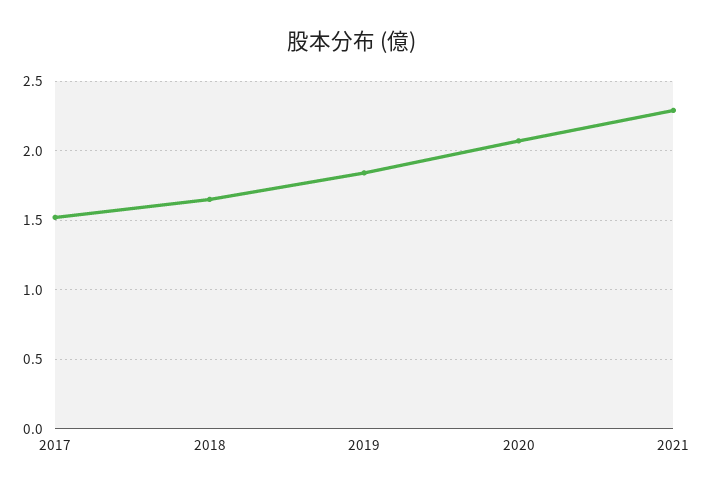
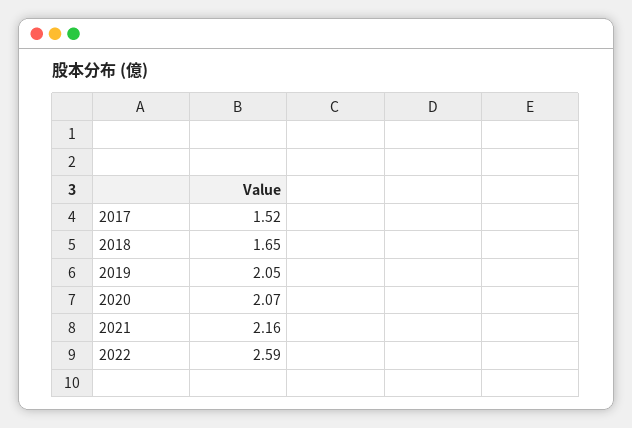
2019: 1.85 -> 2.05
2021: 2.3 -> 2.16
2022: none -> 2.59

